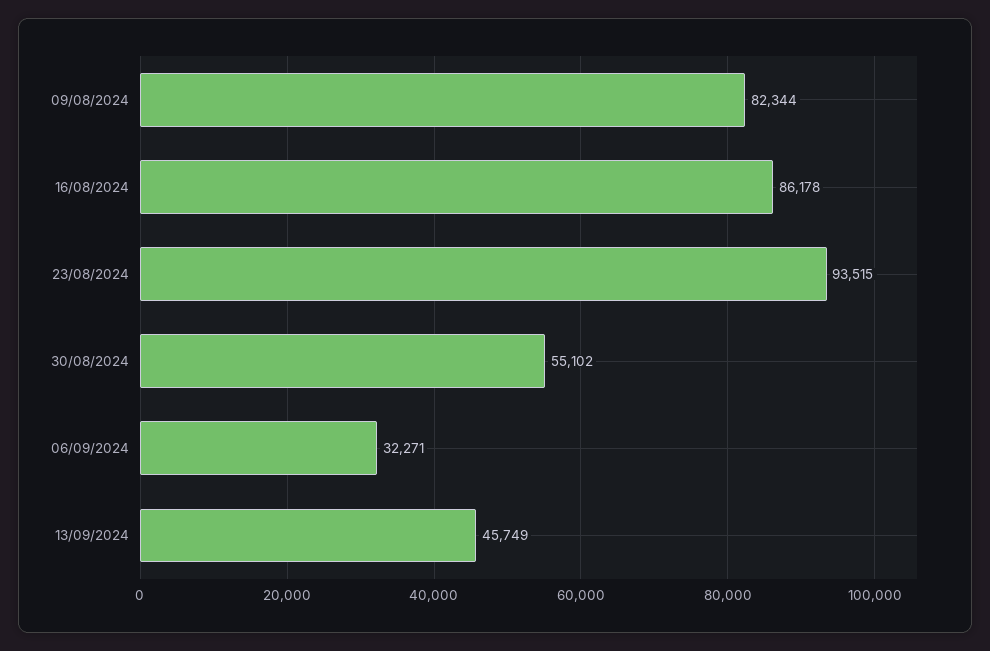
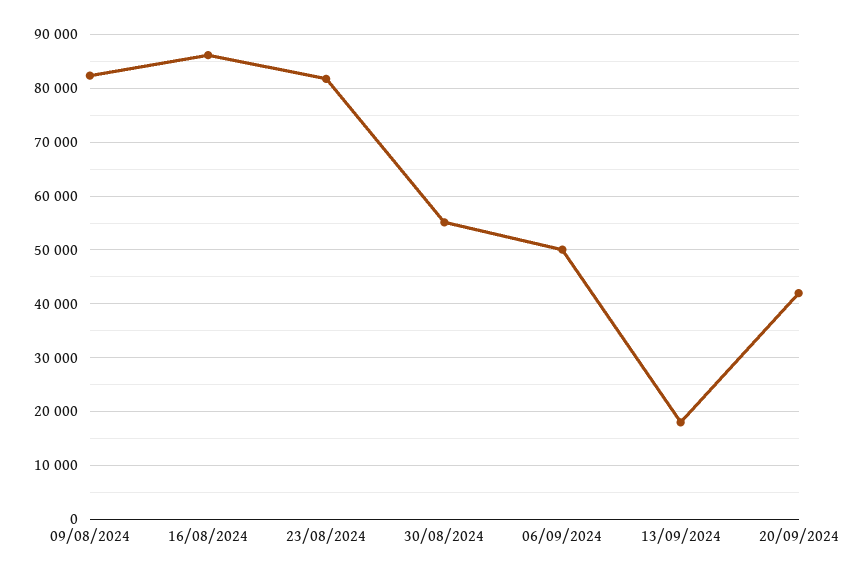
23/08/2024: 93515 -> 82000
06/09/2024: 32271 -> 50000
13/09/2024: 45749 -> 18000
20/09/2024: none -> 42000

